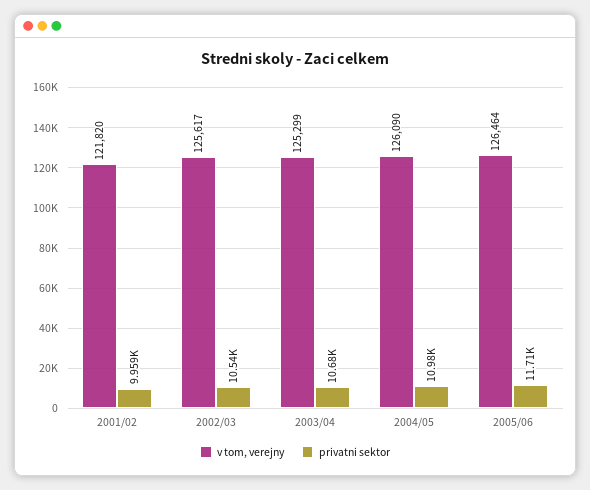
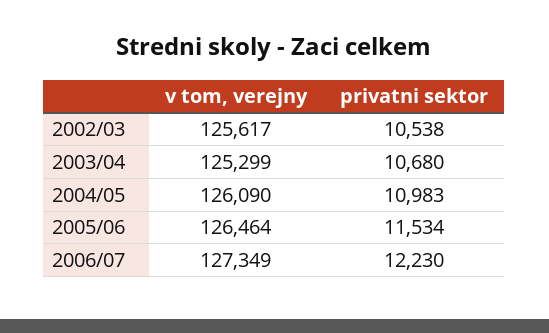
v tom, verejny, 2001/02: 121820 -> none
privatni sektor, 2001/02: 9959 -> none
privatni sektor, 2005/06: 11710 -> 11534
v tom, verejny, 2006/07: none -> 127349
privatni sektor, 2006/07: none -> 12230

